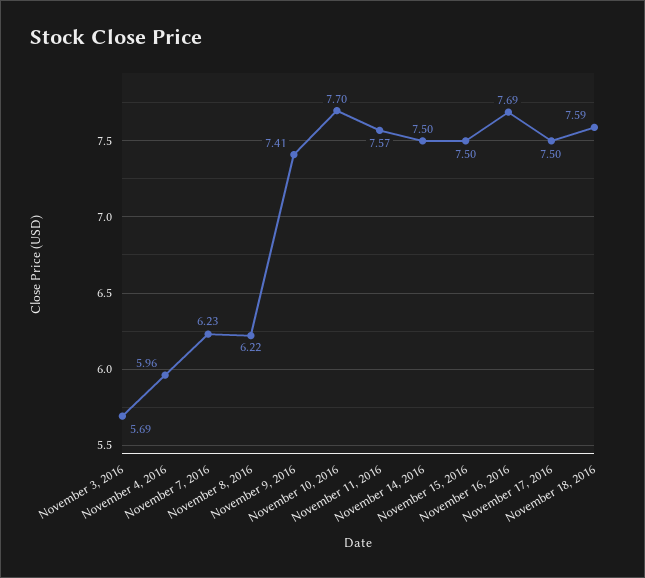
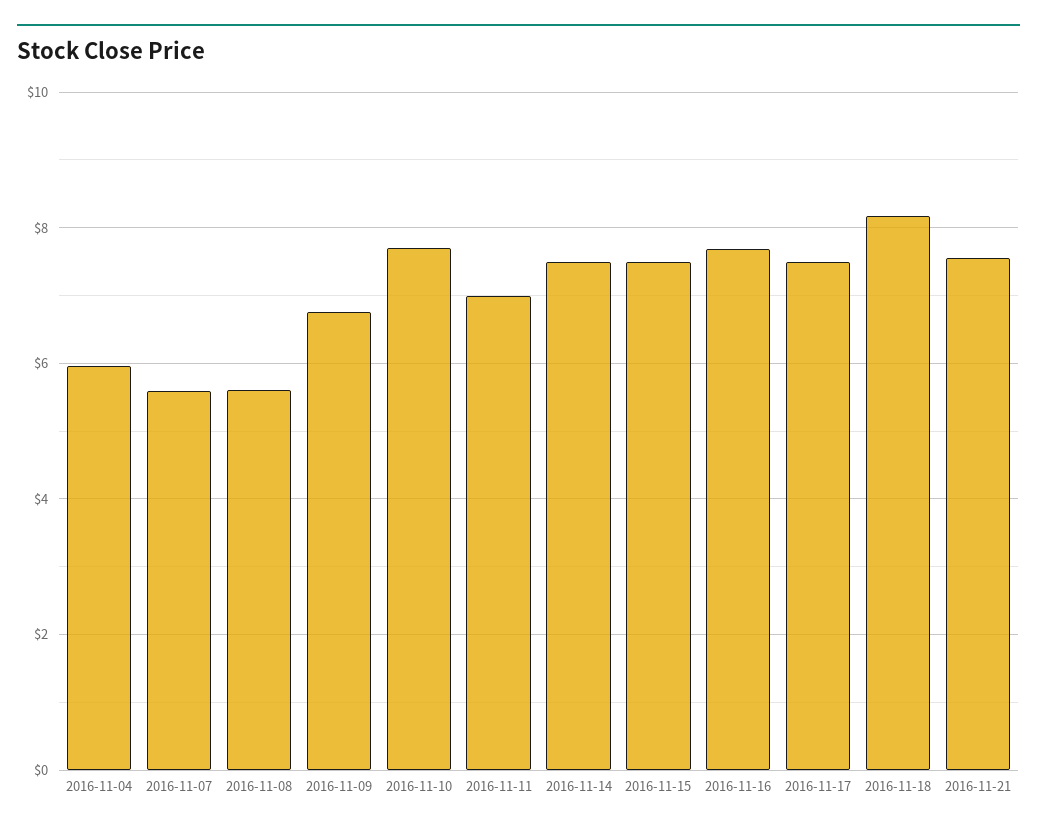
November 3, 2016: 5.69 -> none
November 7, 2016: 6.23 -> 5.6
November 8, 2016: 6.22 -> 5.6
November 9, 2016: 7.41 -> 6.8
November 11, 2016: 7.57 -> 7
November 18, 2016: 7.59 -> 8.2
2016-11-21: none -> 7.6

